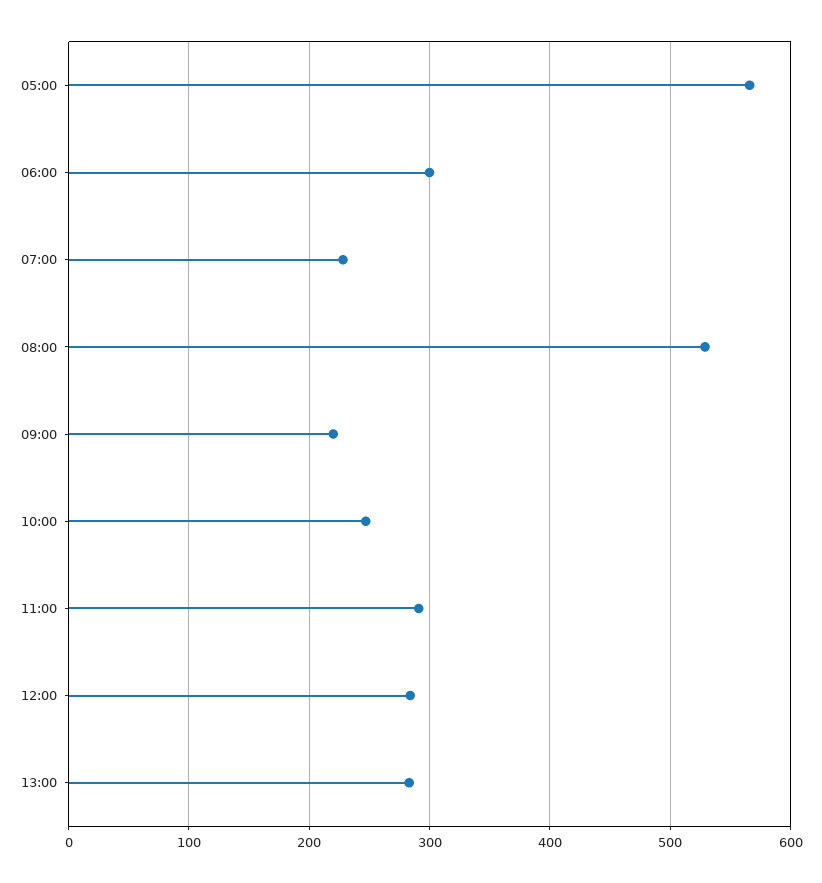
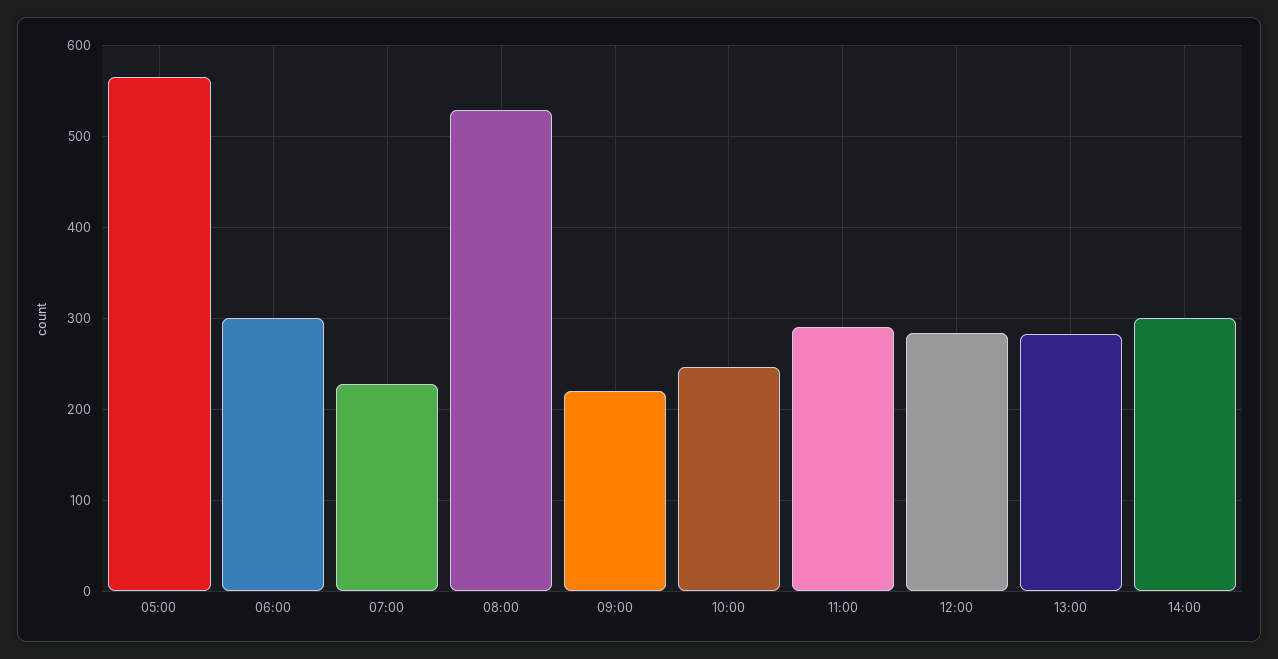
14:00: none -> 300

